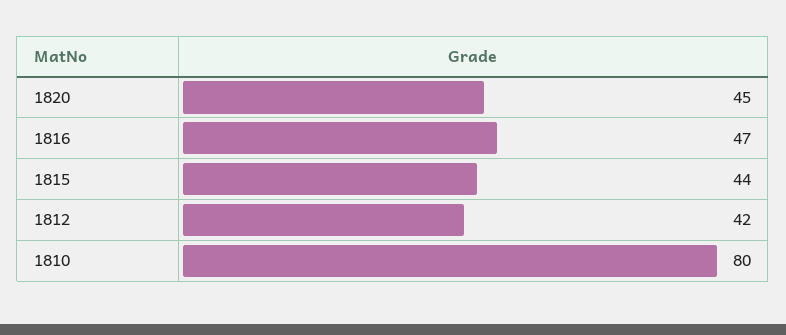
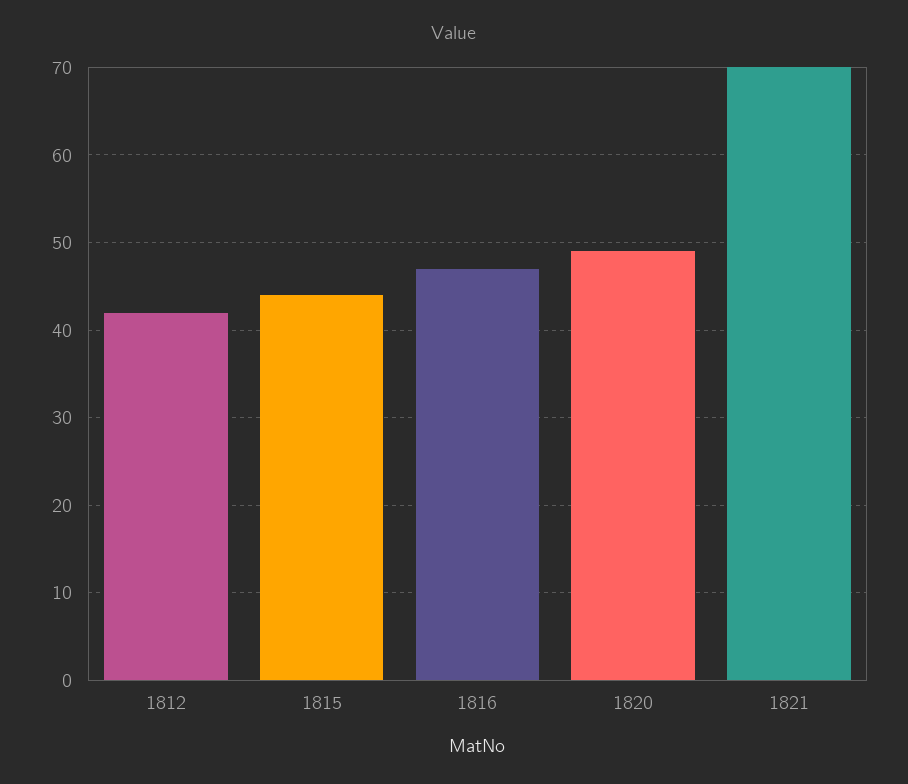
1820: 45 -> 49
1810: 80 -> none
1821: none -> 70

